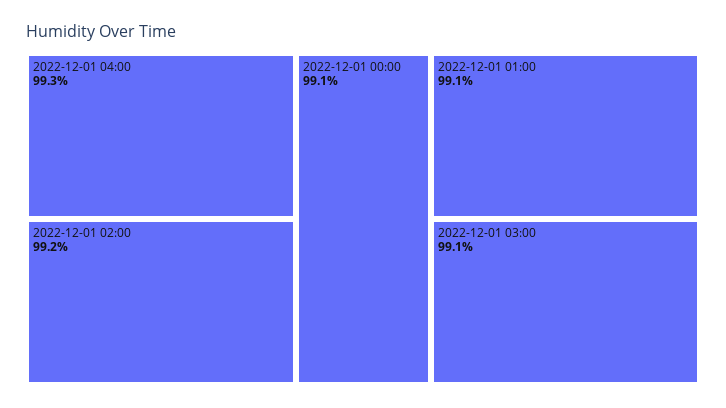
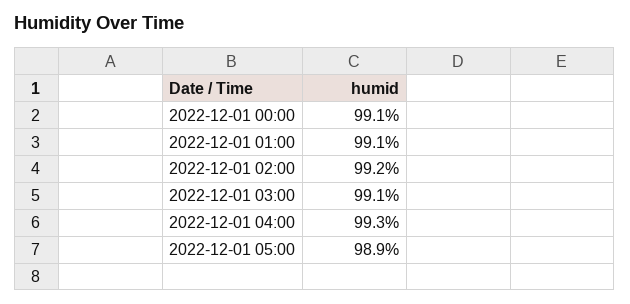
2022-12-01 05:00: none -> 98.9

